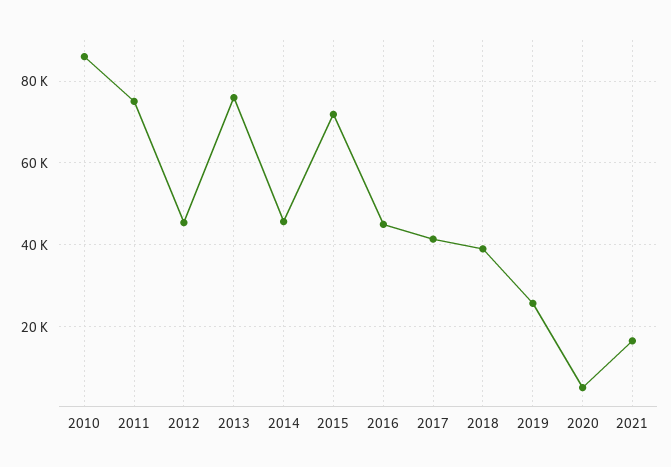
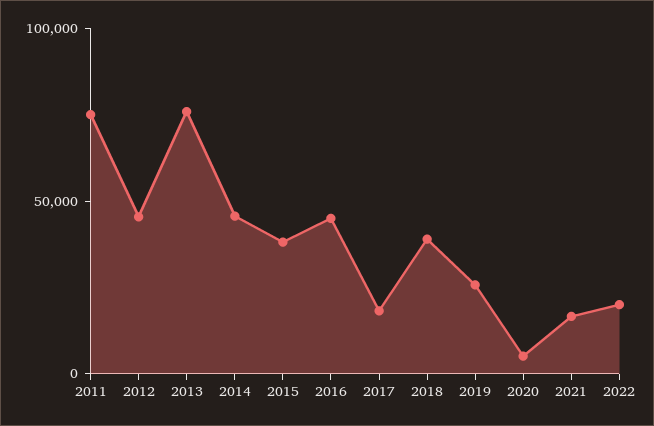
2010: 86000 -> none
2015: 72000 -> 40000
2017: 42000 -> 20000
2022: none -> 20000

